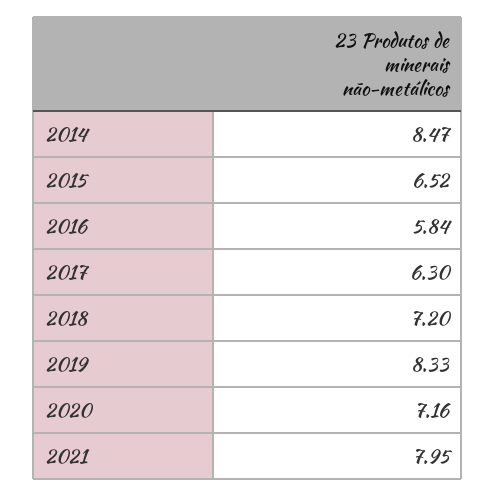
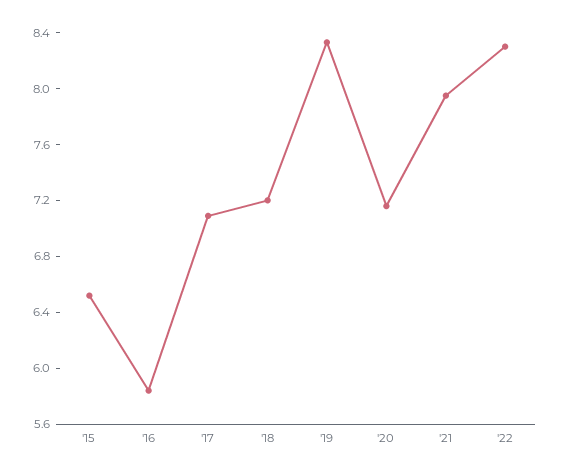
2014: 8.47 -> none
2017: 6.3 -> 7.1
'22: none -> 8.3

